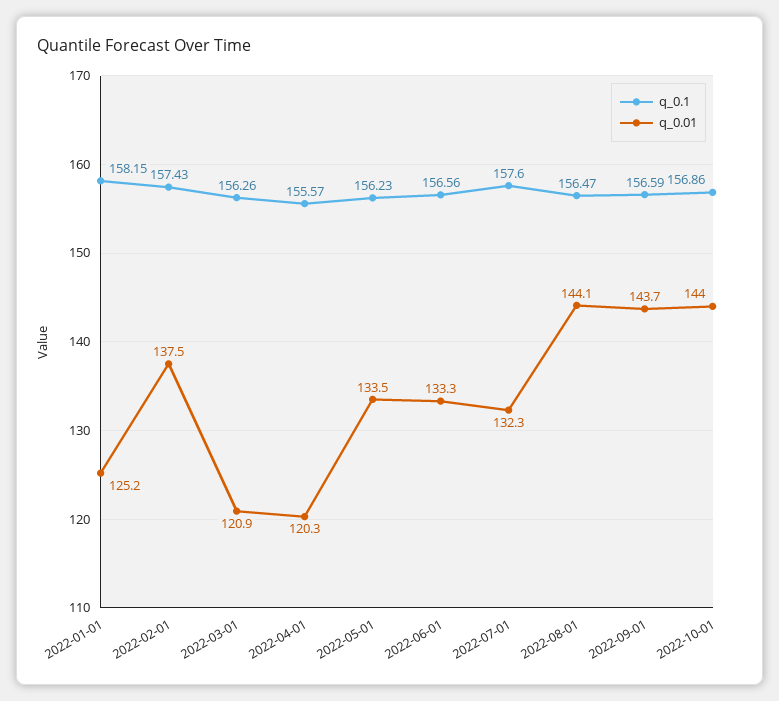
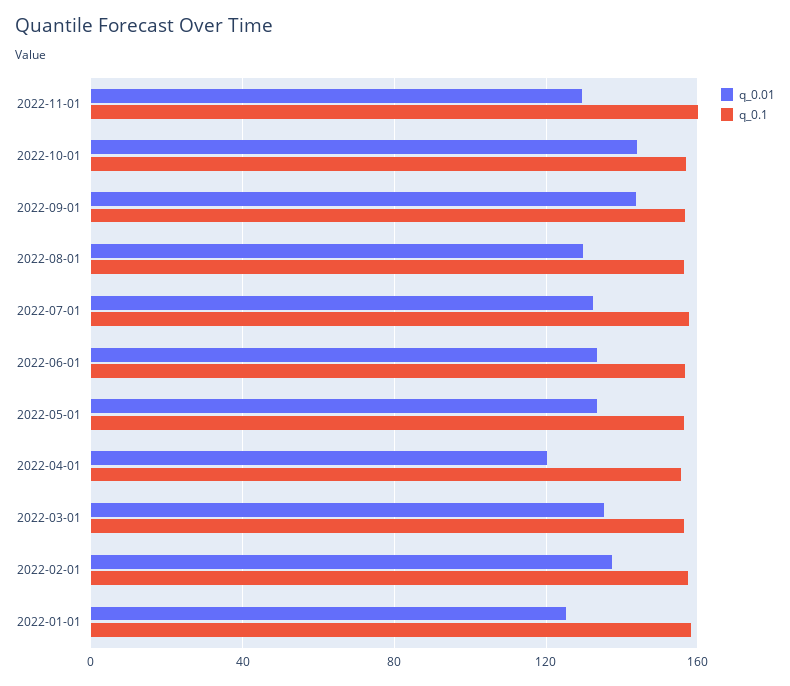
q_0.01, 2022-03-01: 120.9 -> 135
q_0.01, 2022-08-01: 144.1 -> 130
q_0.01, 2022-11-01: none -> 130
q_0.1, 2022-11-01: none -> 160

